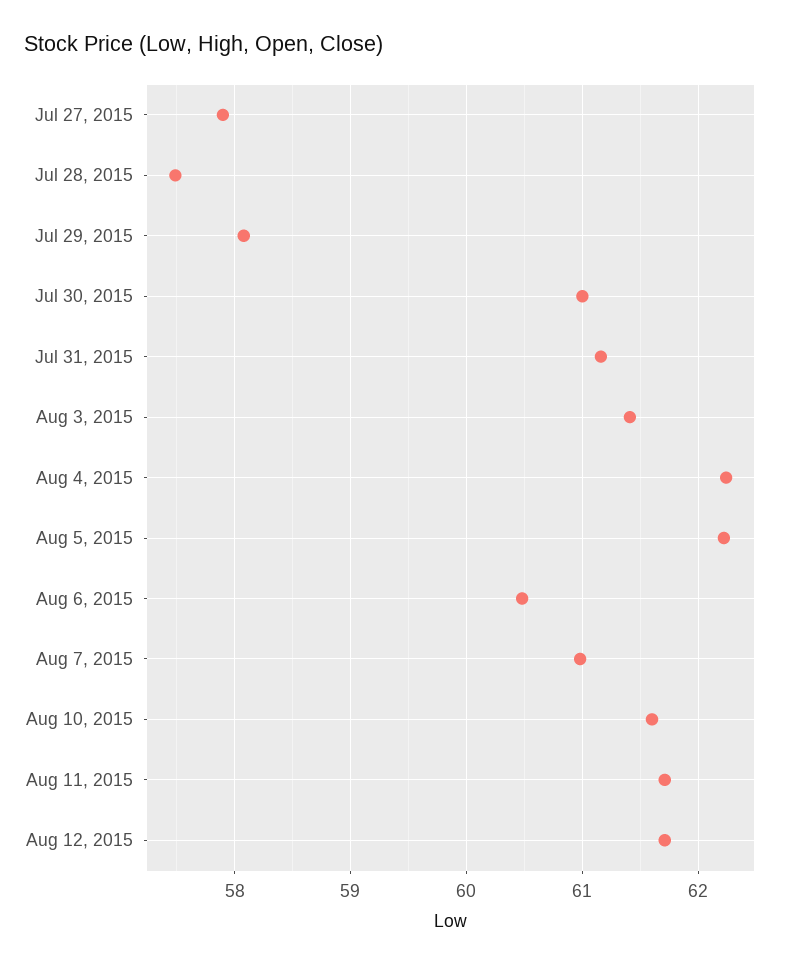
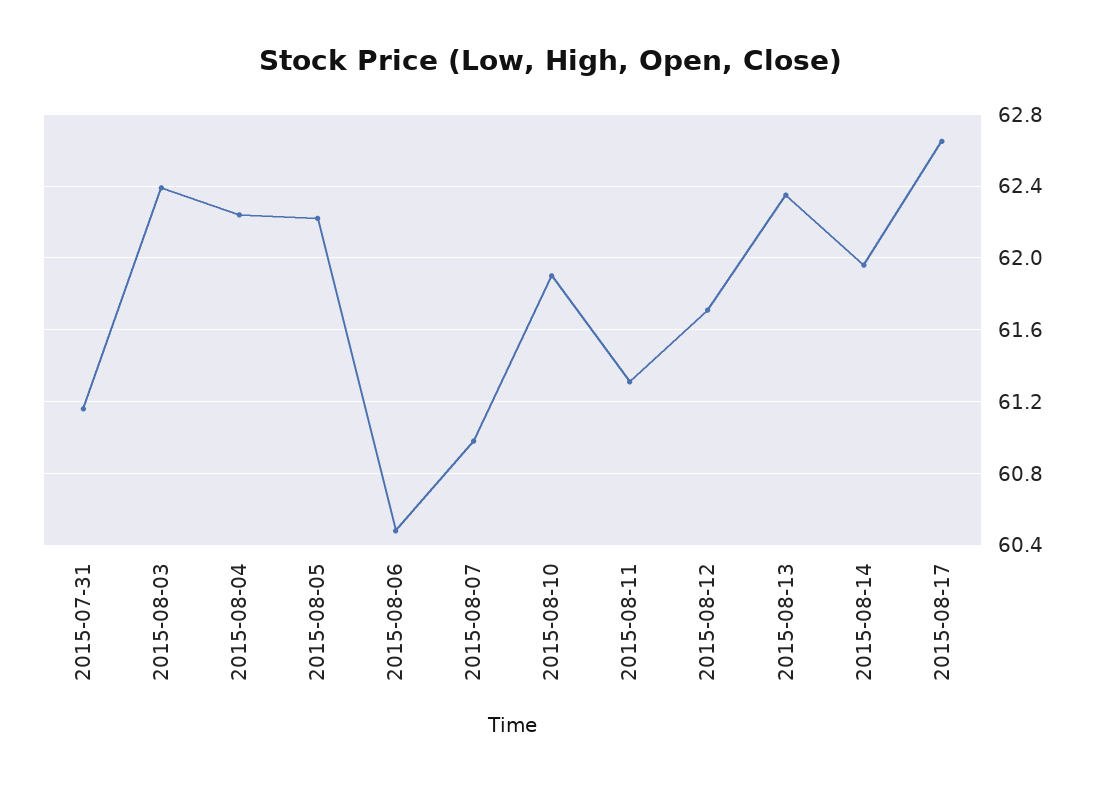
Jul 27, 2015: 57.9 -> none
Jul 28, 2015: 57.5 -> none
Jul 29, 2015: 58.1 -> none
Jul 30, 2015: 61 -> none
Aug 3, 2015: 61.4 -> 62.4
Aug 10, 2015: 61.6 -> 61.9
Aug 11, 2015: 61.7 -> 61.3
2015-08-13: none -> 62.35
2015-08-14: none -> 61.95
2015-08-17: none -> 62.65

